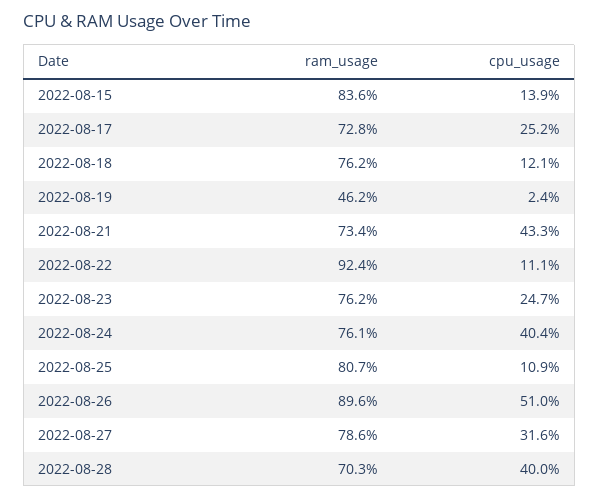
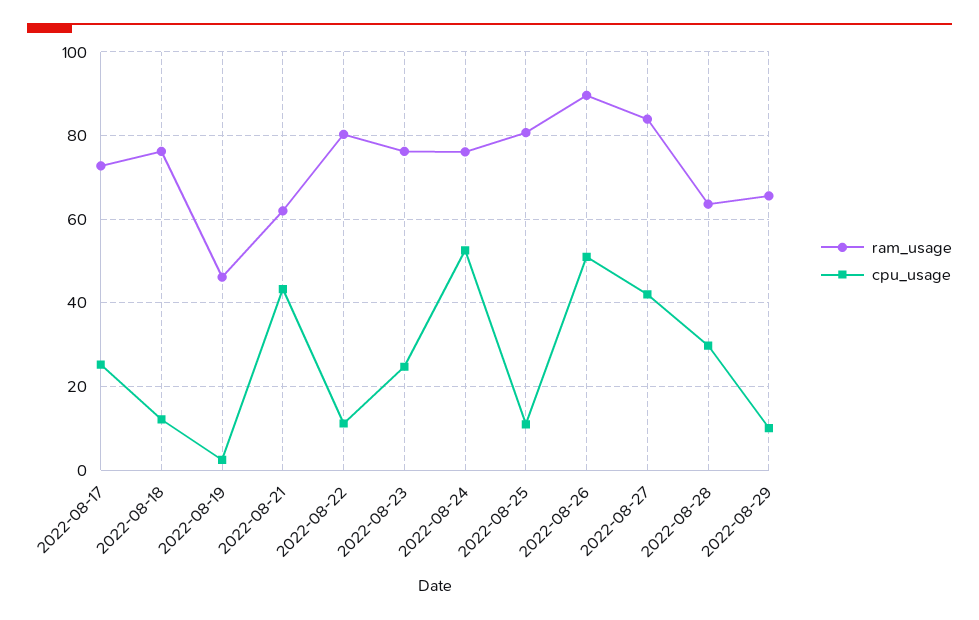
ram_usage, 2022-08-15: 83.6 -> none
cpu_usage, 2022-08-15: 13.9 -> none
ram_usage, 2022-08-21: 73.4 -> 62
ram_usage, 2022-08-22: 92.4 -> 80
cpu_usage, 2022-08-24: 40.4 -> 52
ram_usage, 2022-08-27: 78.6 -> 84
cpu_usage, 2022-08-27: 31.6 -> 42
ram_usage, 2022-08-28: 70.3 -> 64
cpu_usage, 2022-08-28: 40 -> 30
ram_usage, 2022-08-29: none -> 66
cpu_usage, 2022-08-29: none -> 10

